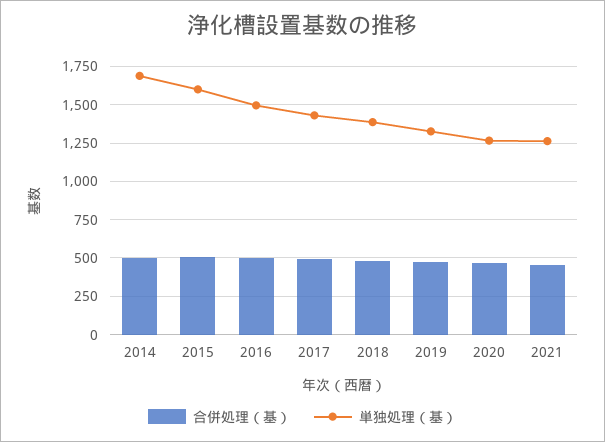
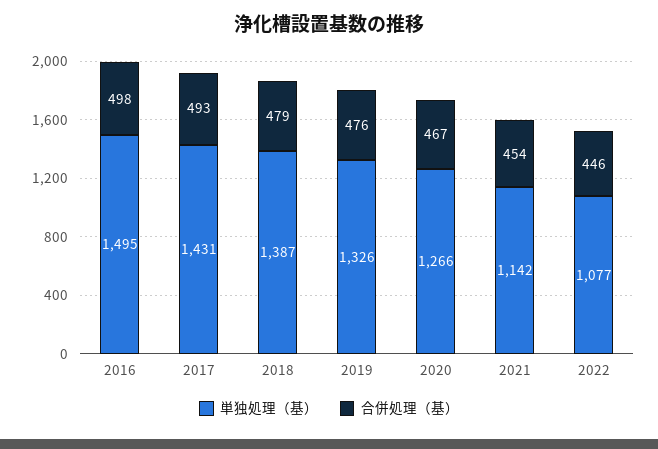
合併処理（基）, 2014: 500 -> none
単独処理（基）, 2014: 1700 -> none
合併処理（基）, 2015: 500 -> none
単独処理（基）, 2015: 1600 -> none
単独処理（基）, 2021: 1250 -> 1142
単独処理（基）, 2022: none -> 1077
合併処理（基）, 2022: none -> 446

